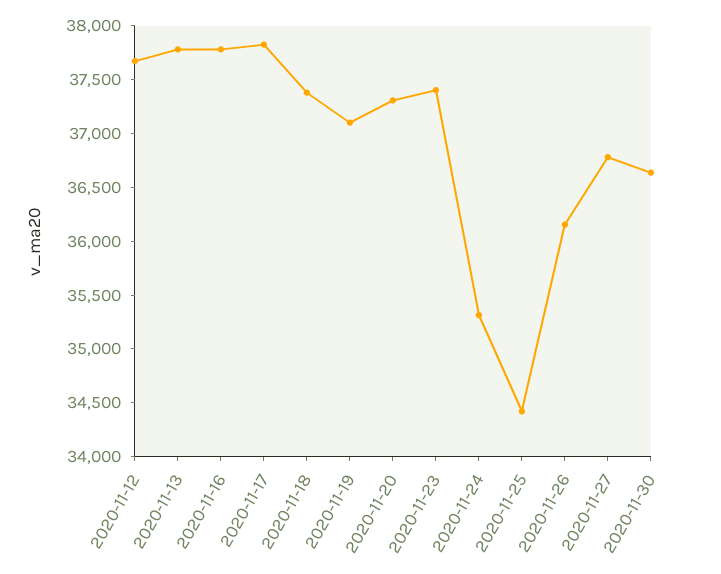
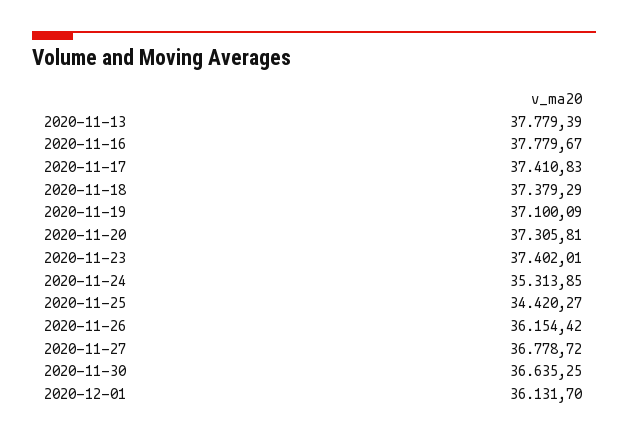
2020-11-12: 37700 -> none
2020-11-17: 37800 -> 37410.83
2020-12-01: none -> 36131.7

